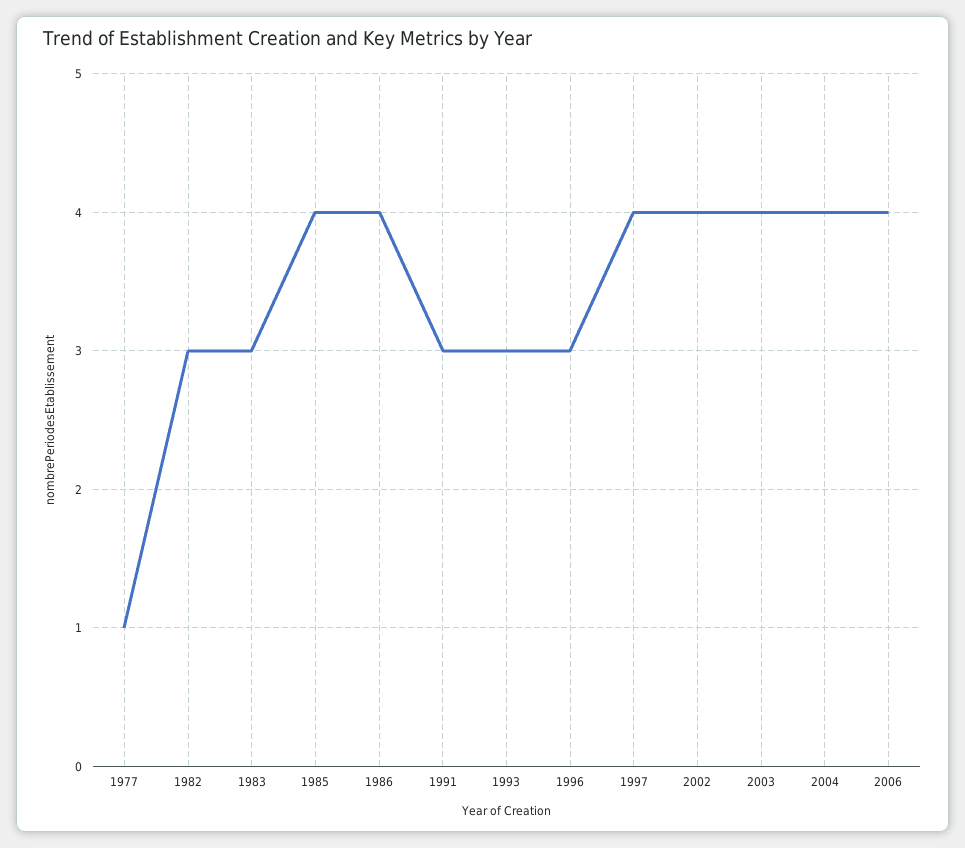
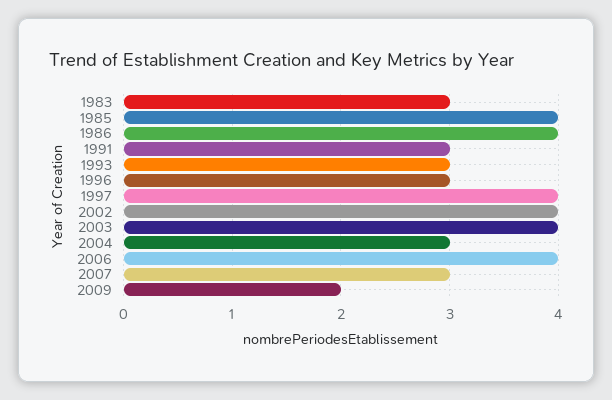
1977: 1 -> none
1982: 3 -> none
2004: 4 -> 3
2007: none -> 3
2009: none -> 2

